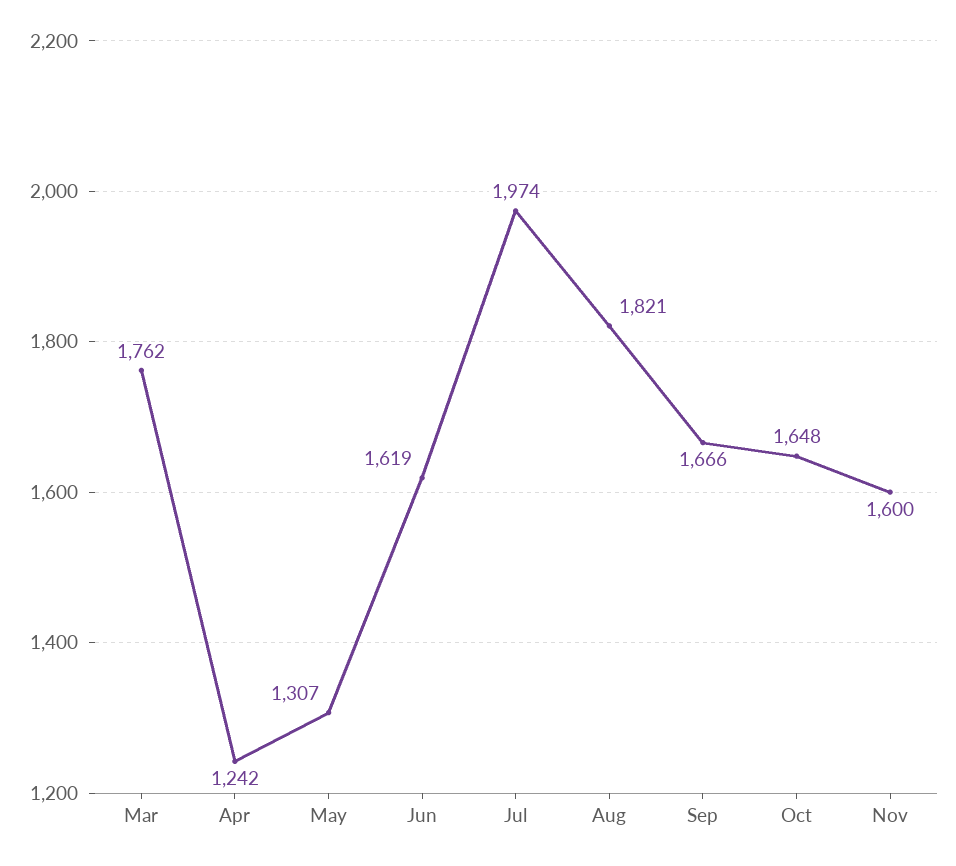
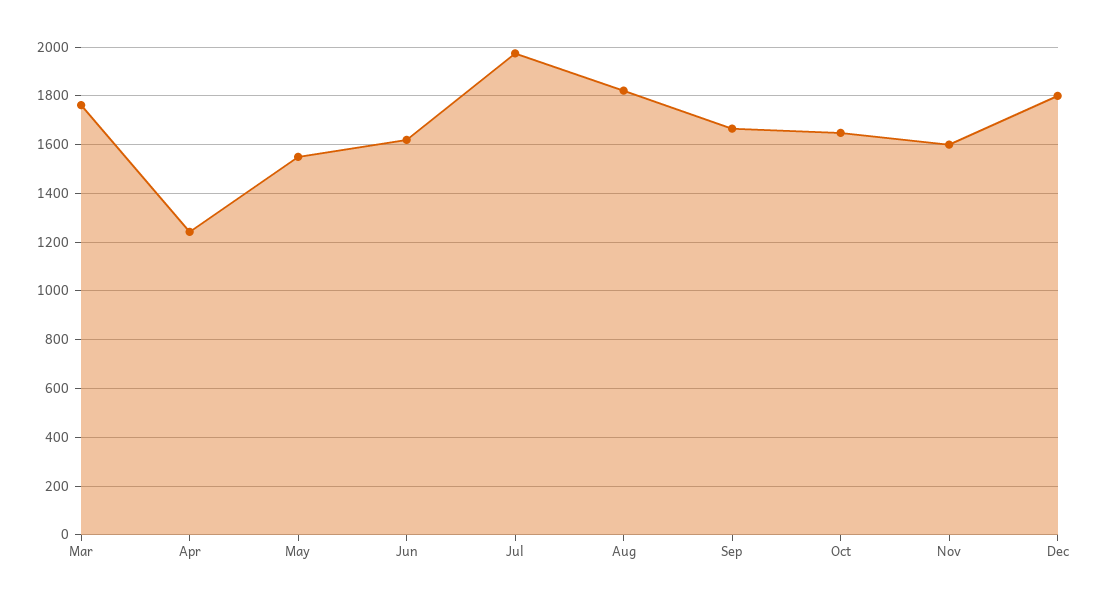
May: 1307 -> 1550
Dec: none -> 1800

